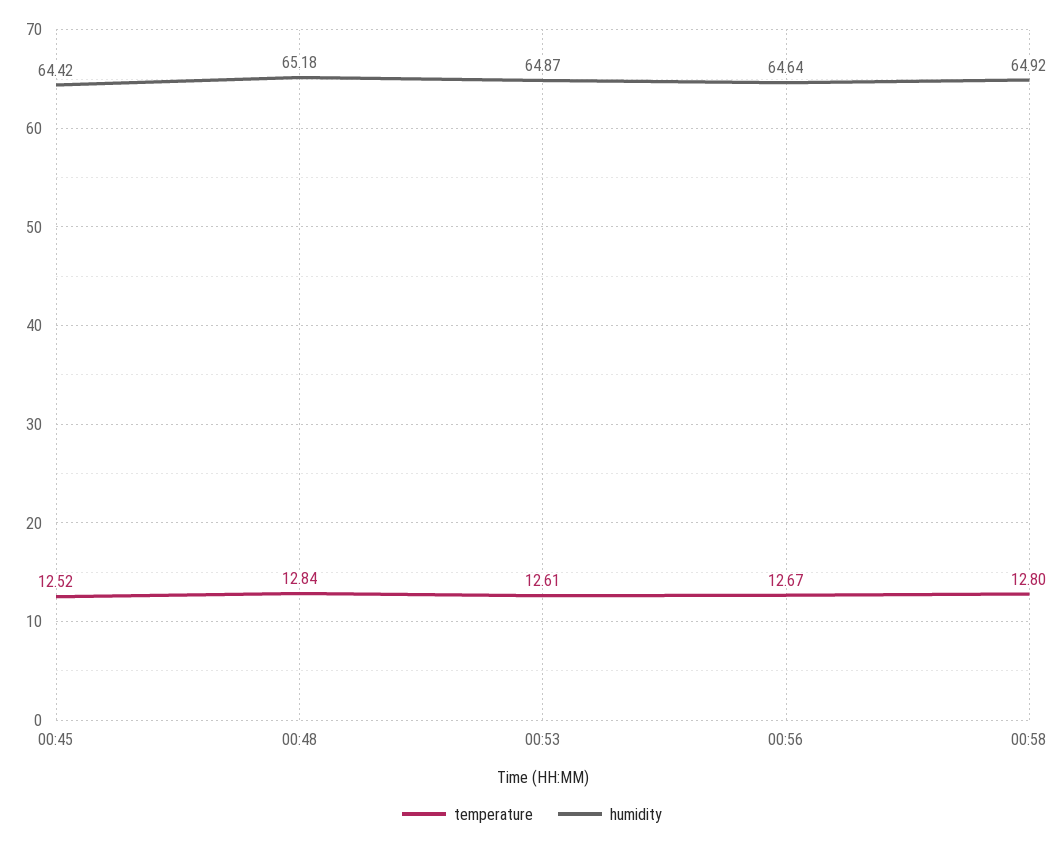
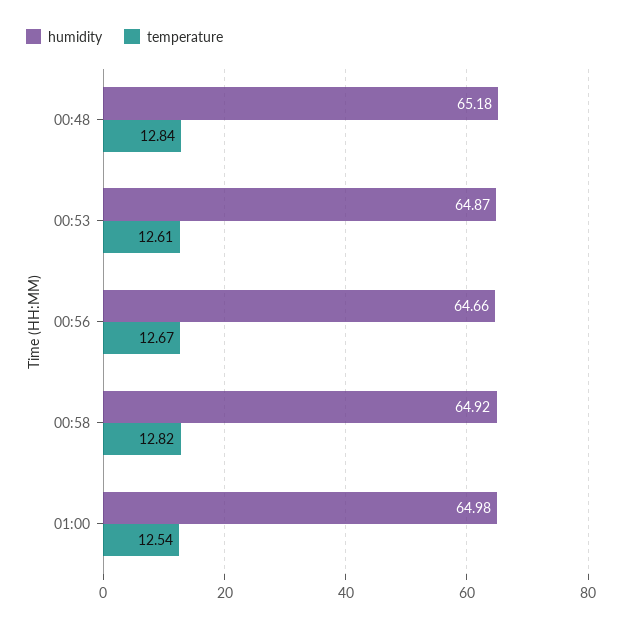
temperature, 00:45: 12.52 -> none
humidity, 00:45: 64.42 -> none
humidity, 00:56: 64.64 -> 64.66
temperature, 00:58: 12.8 -> 12.82
humidity, 01:00: none -> 64.98
temperature, 01:00: none -> 12.54

